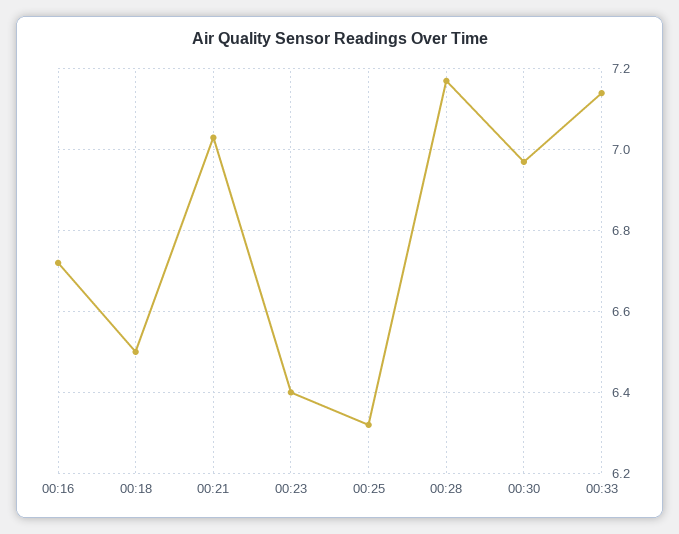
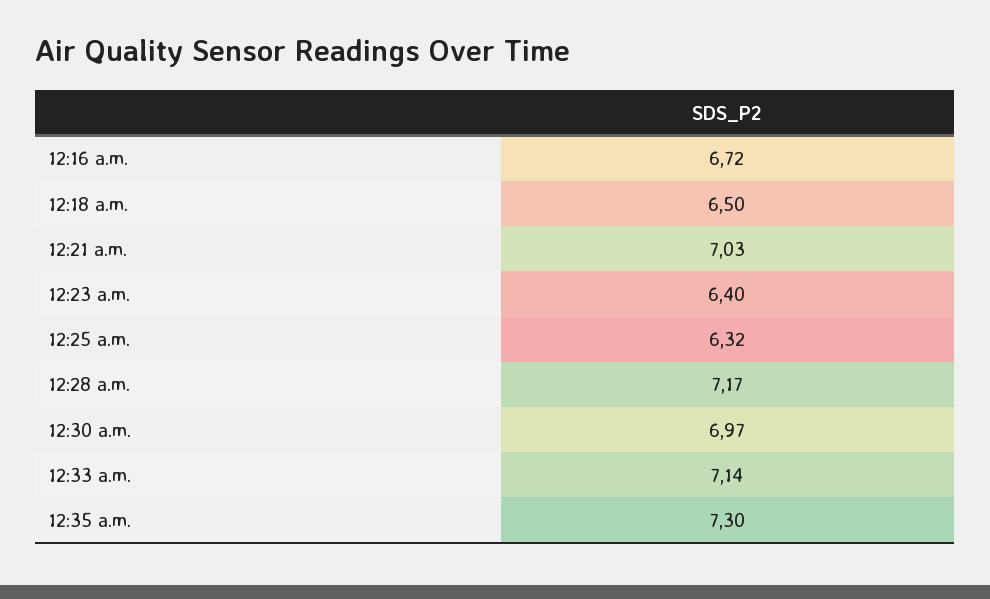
12:35 a.m.: none -> 7.3

